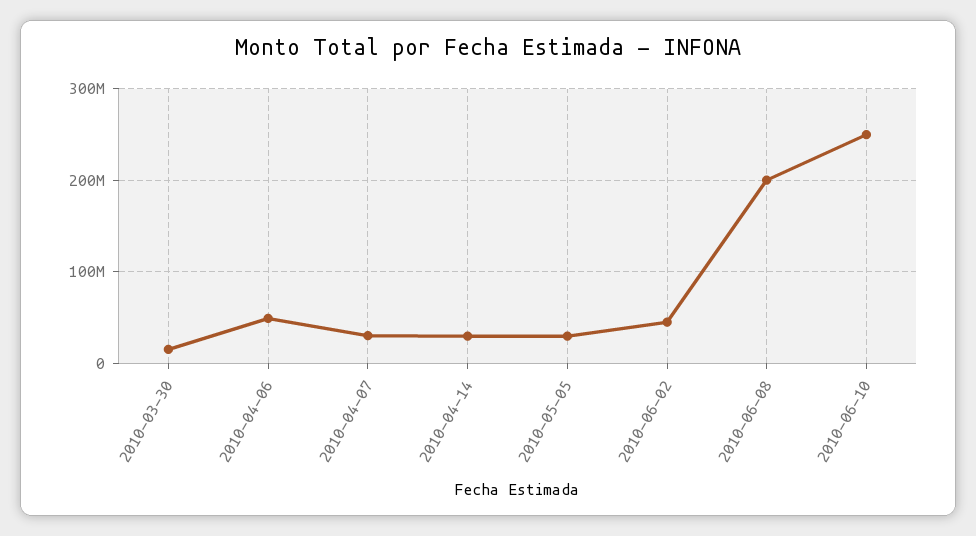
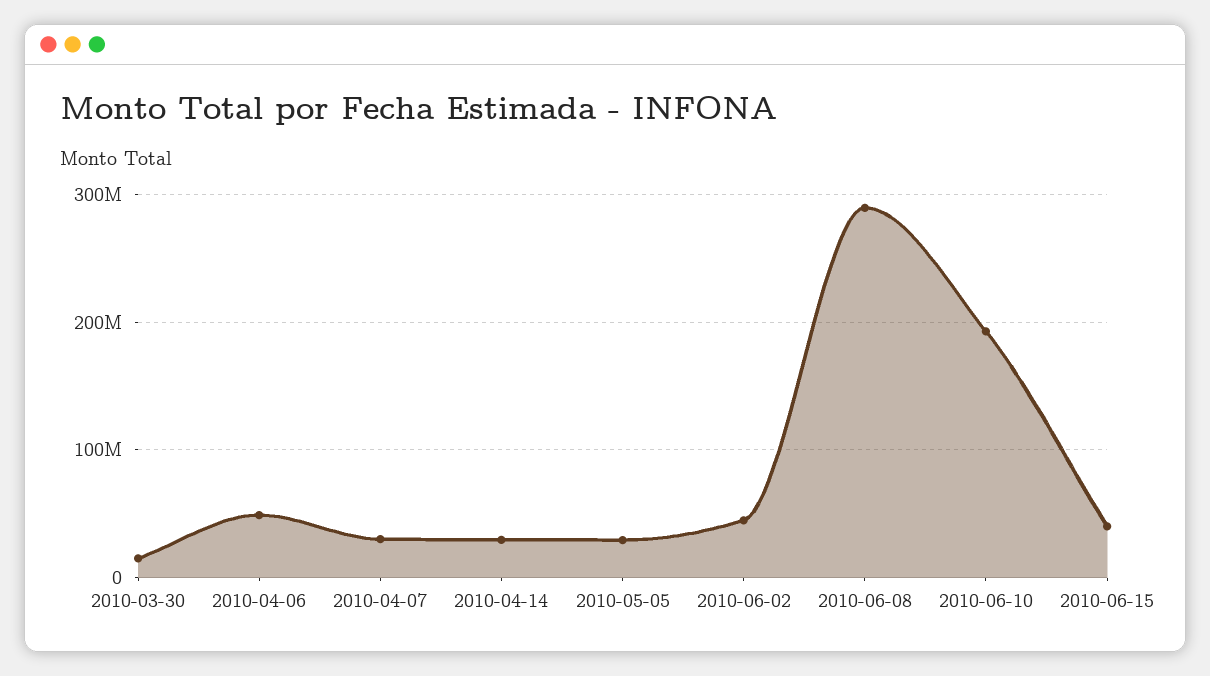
2010-06-08: 200000000 -> 290000000
2010-06-10: 250000000 -> 190000000
2010-06-15: none -> 40000000

